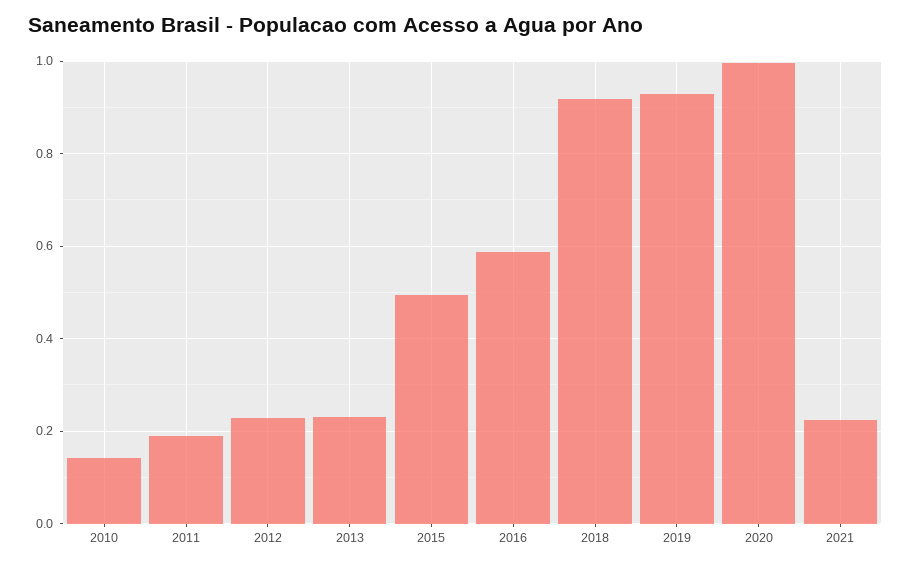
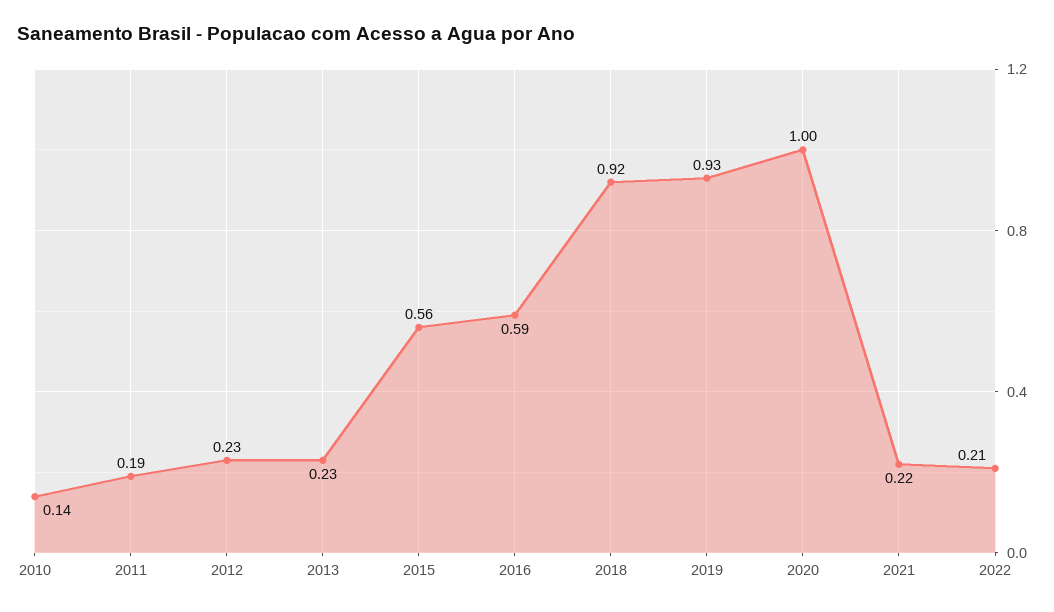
2015: 0.5 -> 0.56
2022: none -> 0.21

